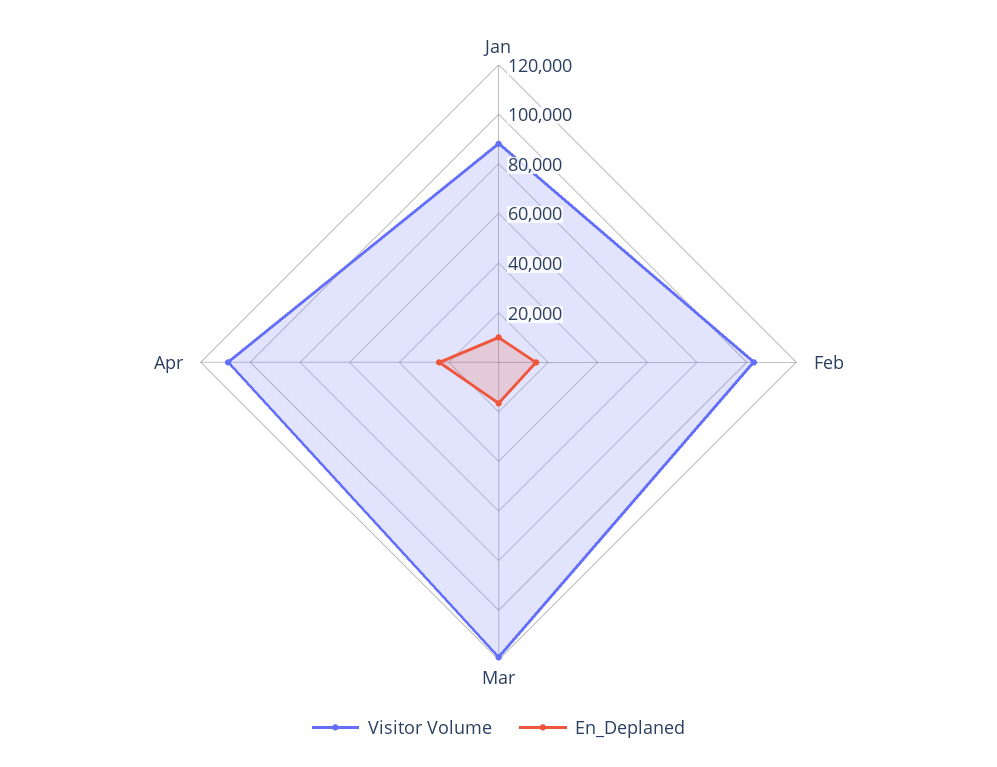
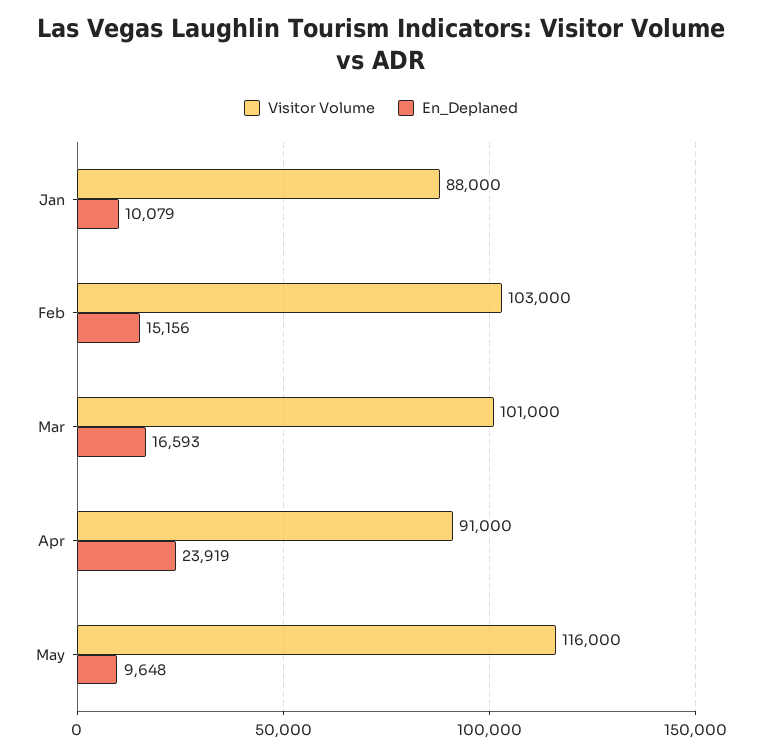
Visitor Volume, Mar: 120000 -> 101000
Visitor Volume, Apr: 110000 -> 91000
Visitor Volume, May: none -> 116000
En_Deplaned, May: none -> 9648

